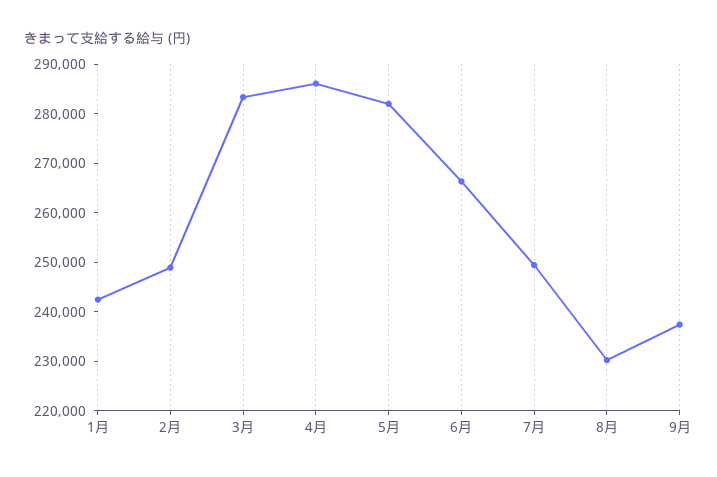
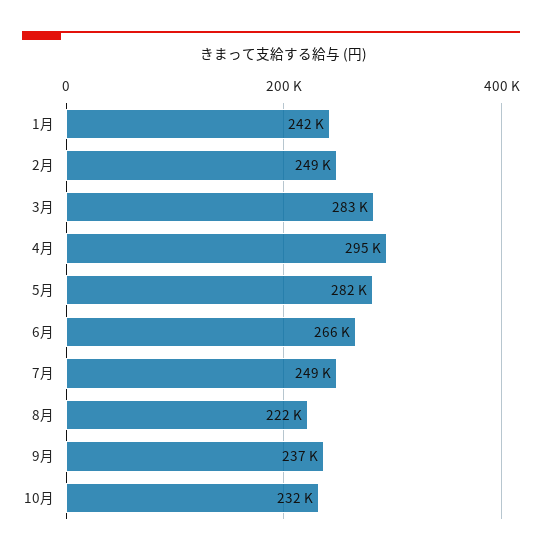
4月: 286000 -> 295000
8月: 230000 -> 222000
10月: none -> 232000

